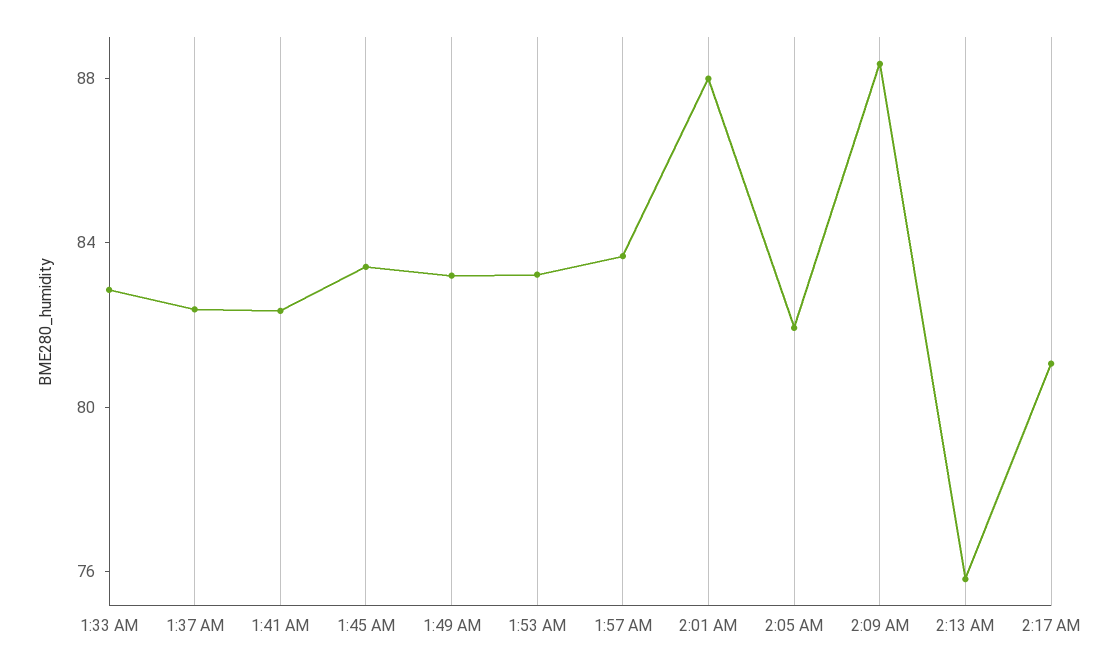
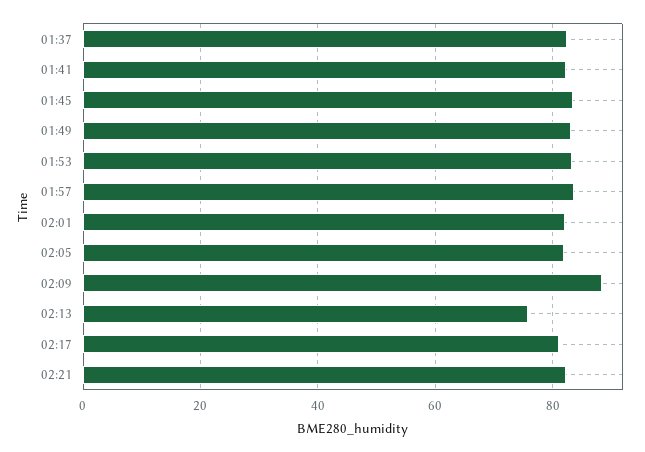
1:33 AM: 83 -> none
2:01 AM: 88 -> 82
02:21: none -> 82

